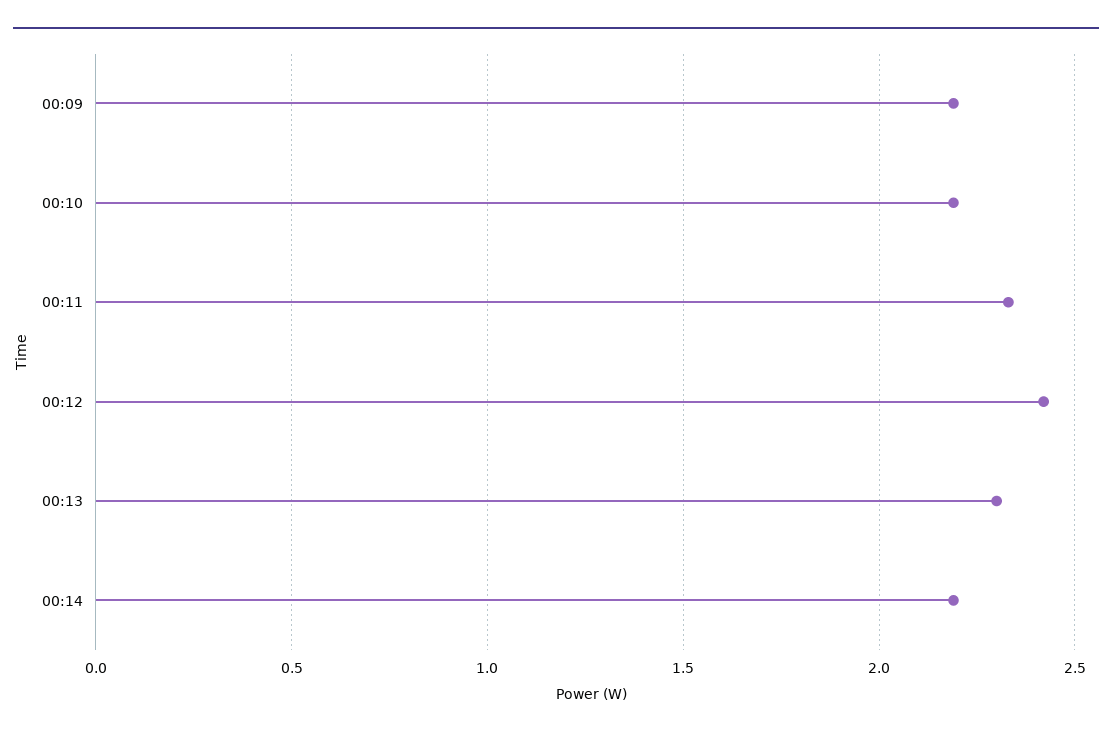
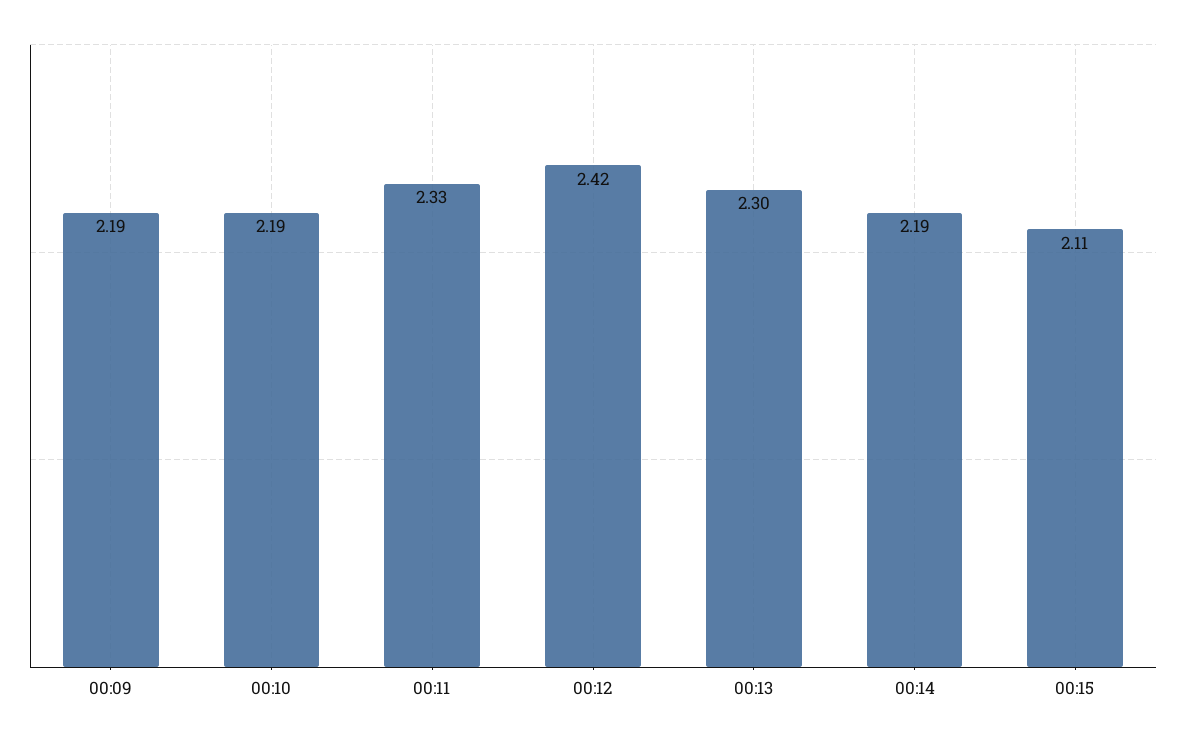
00:15: none -> 2.11

